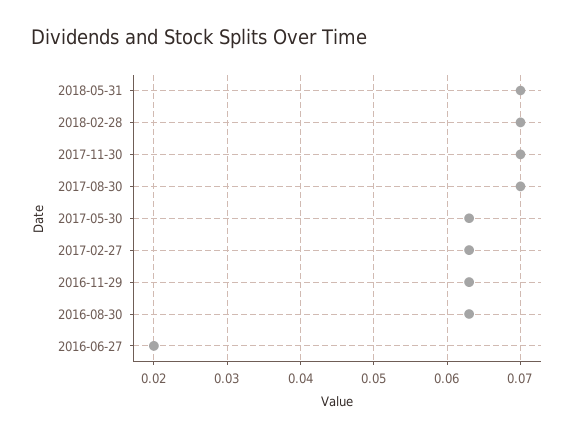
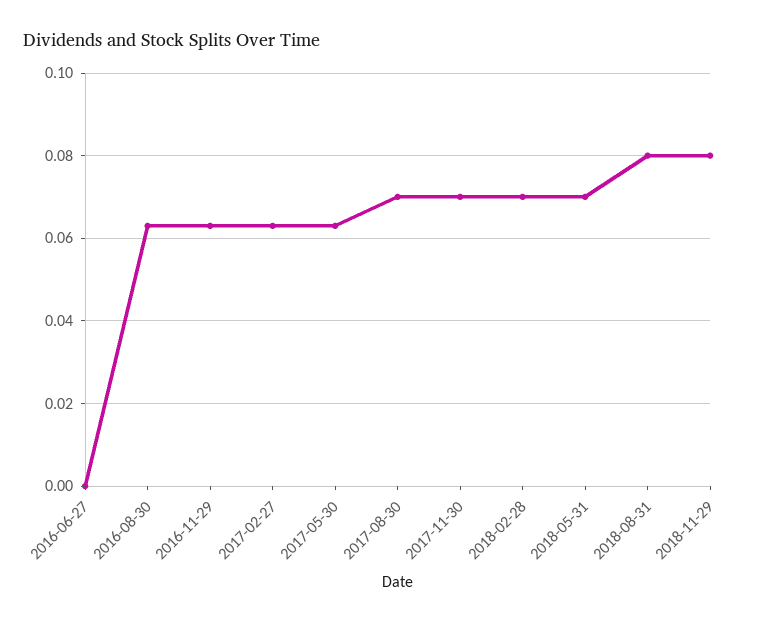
2016-06-27: 0.02 -> 0
2018-08-31: none -> 0.08
2018-11-29: none -> 0.08

